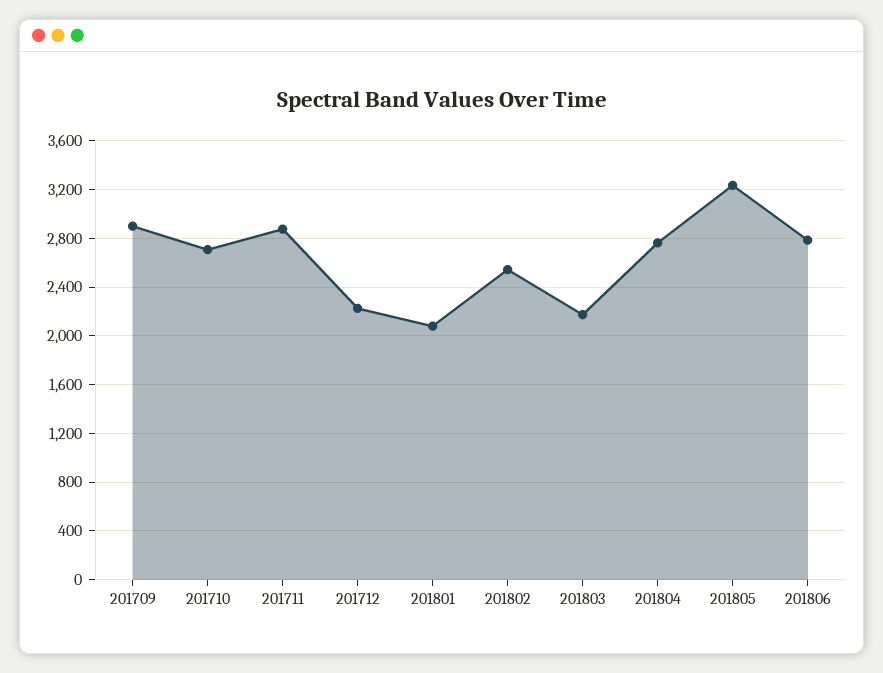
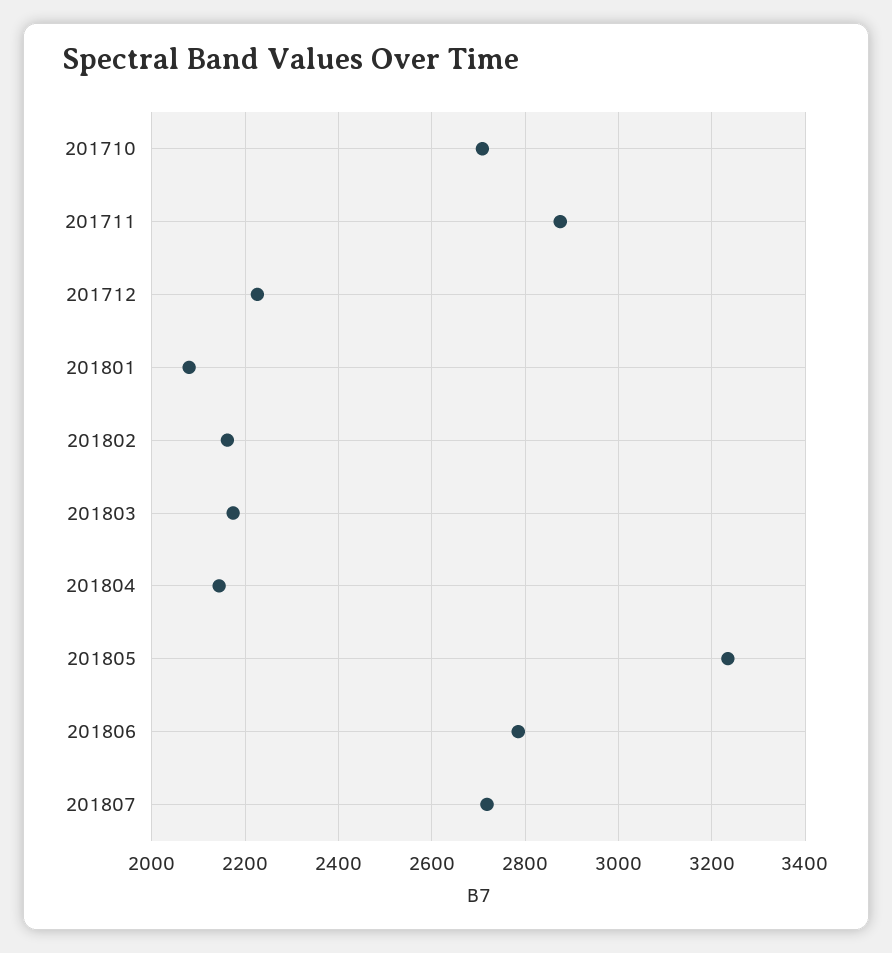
201709: 2900 -> none
201802: 2550 -> 2160
201804: 2750 -> 2140
201807: none -> 2720

